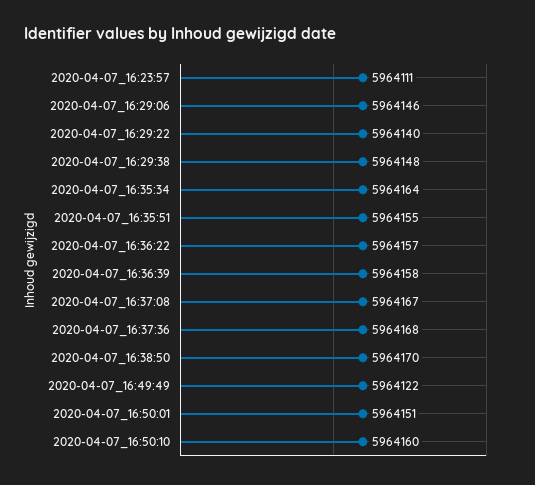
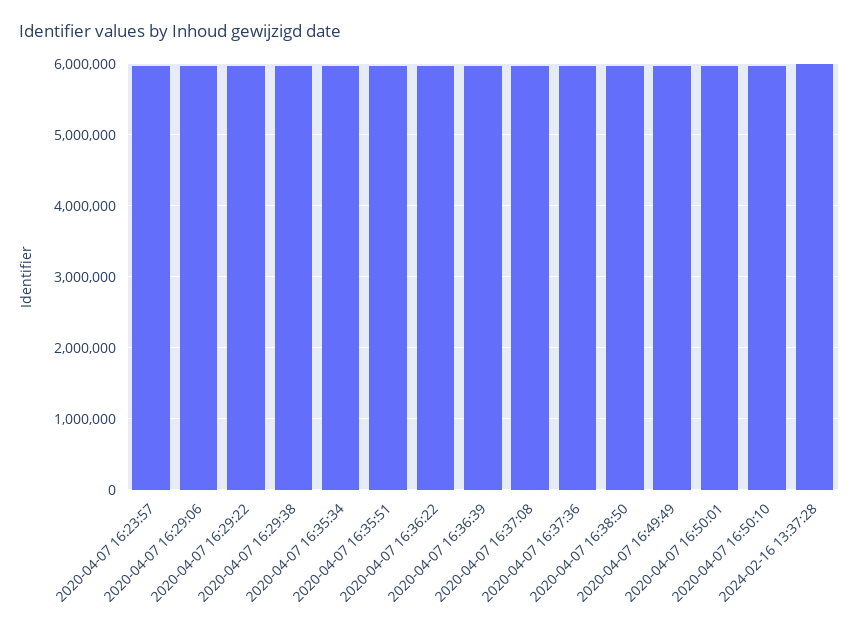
2024-02-16 13:37:28: none -> 6000000

